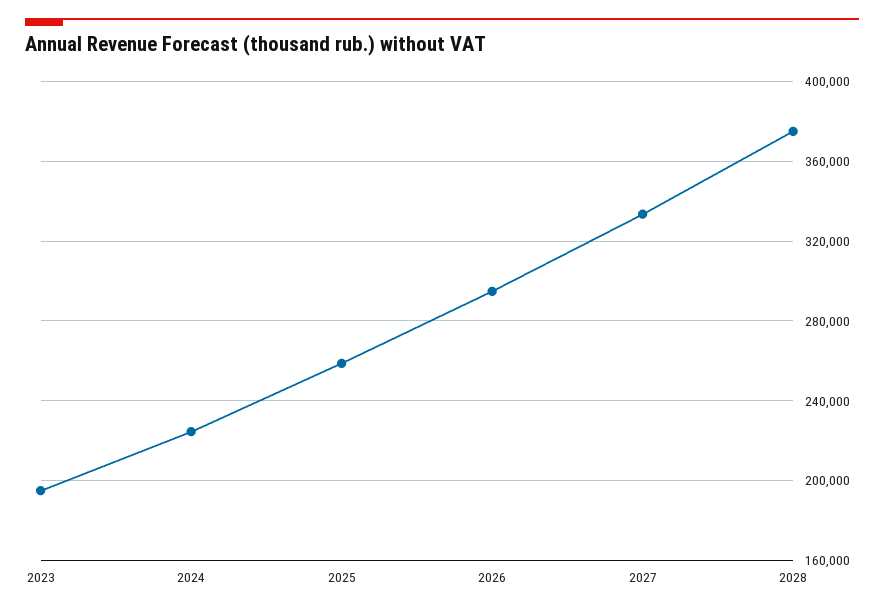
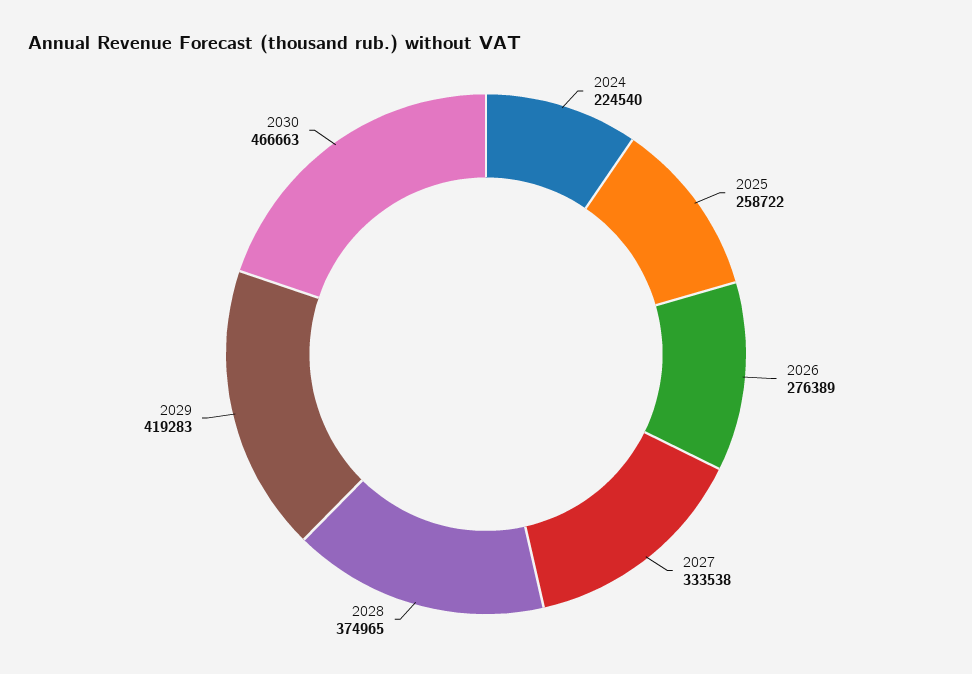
2023: 195000 -> none
2026: 295000 -> 276389
2029: none -> 419283
2030: none -> 466663

